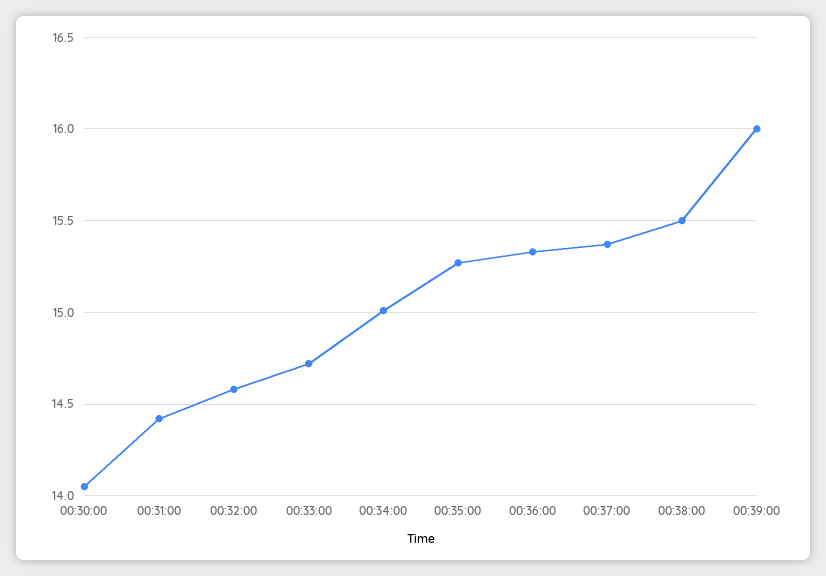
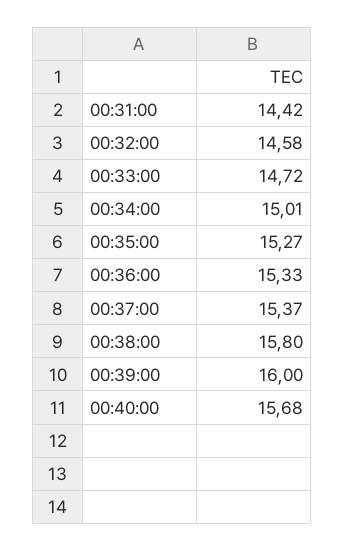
00:30:00: 14.05 -> none
00:38:00: 15.5 -> 15.8
00:40:00: none -> 15.68

